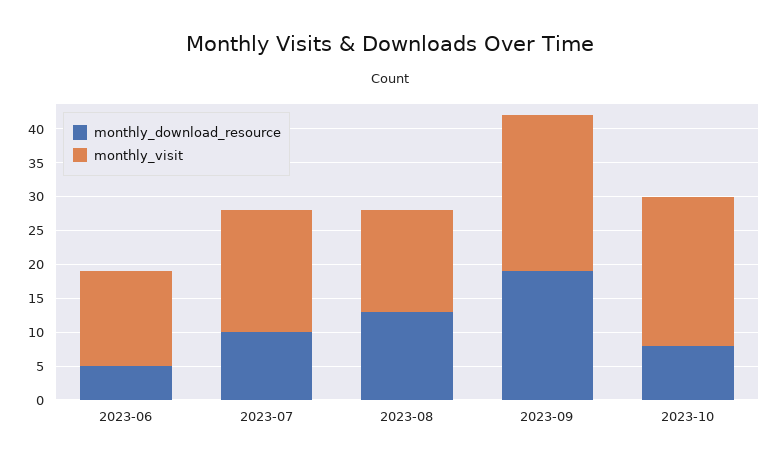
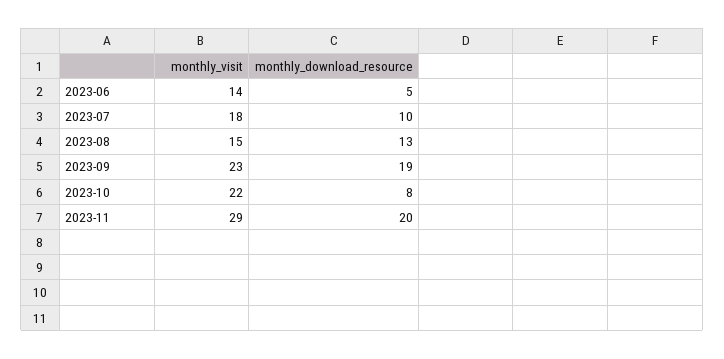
monthly_visit, 2023-11: none -> 29
monthly_download_resource, 2023-11: none -> 20

